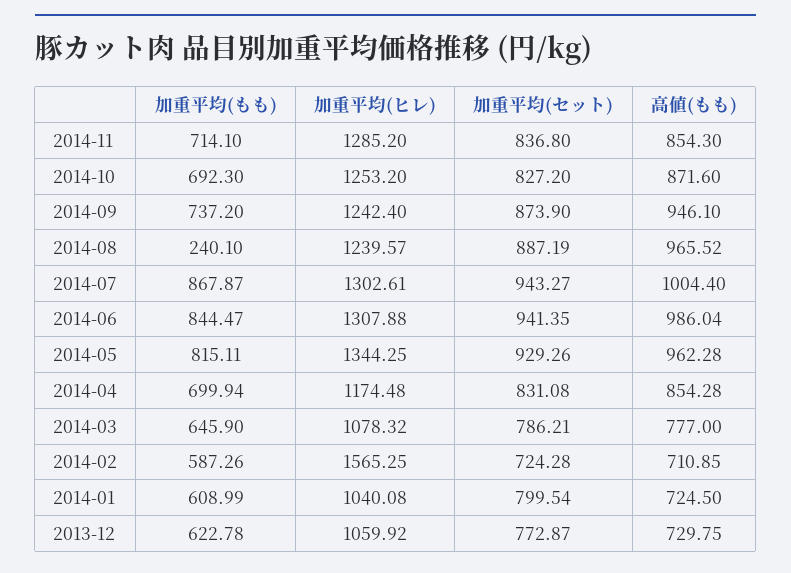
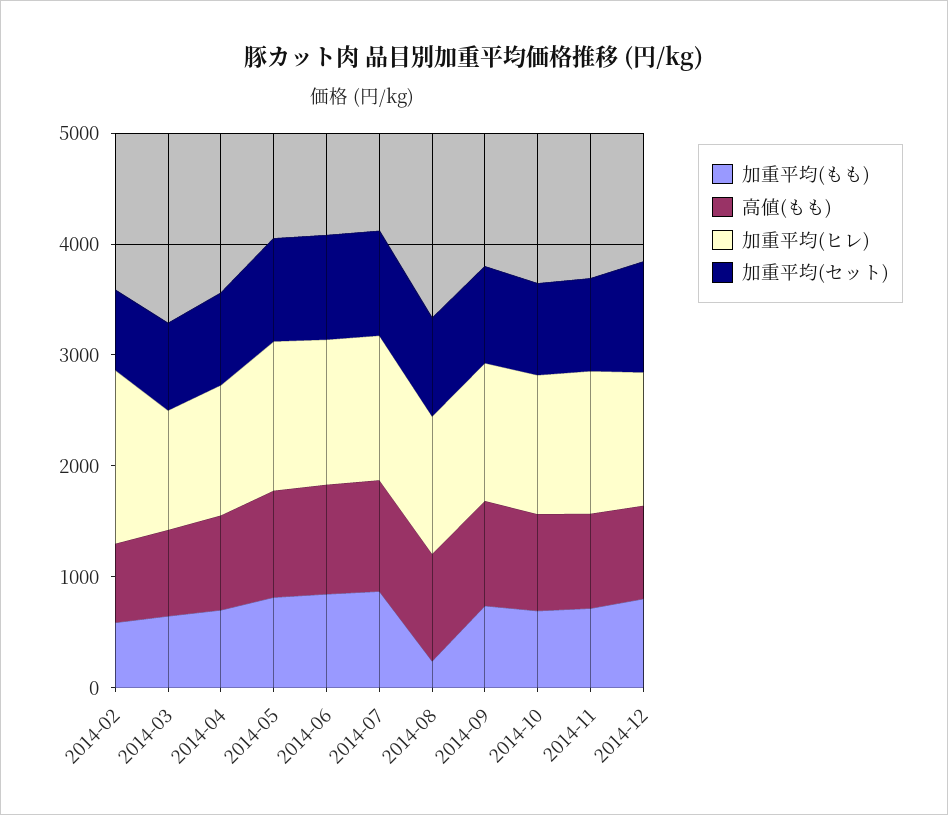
加重平均(もも), 2014-01: 608.99 -> none
加重平均(ヒレ), 2014-01: 1040.08 -> none
加重平均(セット), 2014-01: 799.54 -> none
高値(もも), 2014-01: 724.5 -> none
加重平均(もも), 2013-12: 622.78 -> none
加重平均(ヒレ), 2013-12: 1059.92 -> none
加重平均(セット), 2013-12: 772.87 -> none
高値(もも), 2013-12: 729.75 -> none
加重平均(もも), 2014-12: none -> 800
高値(もも), 2014-12: none -> 800
加重平均(ヒレ), 2014-12: none -> 1200
加重平均(セット), 2014-12: none -> 1000

